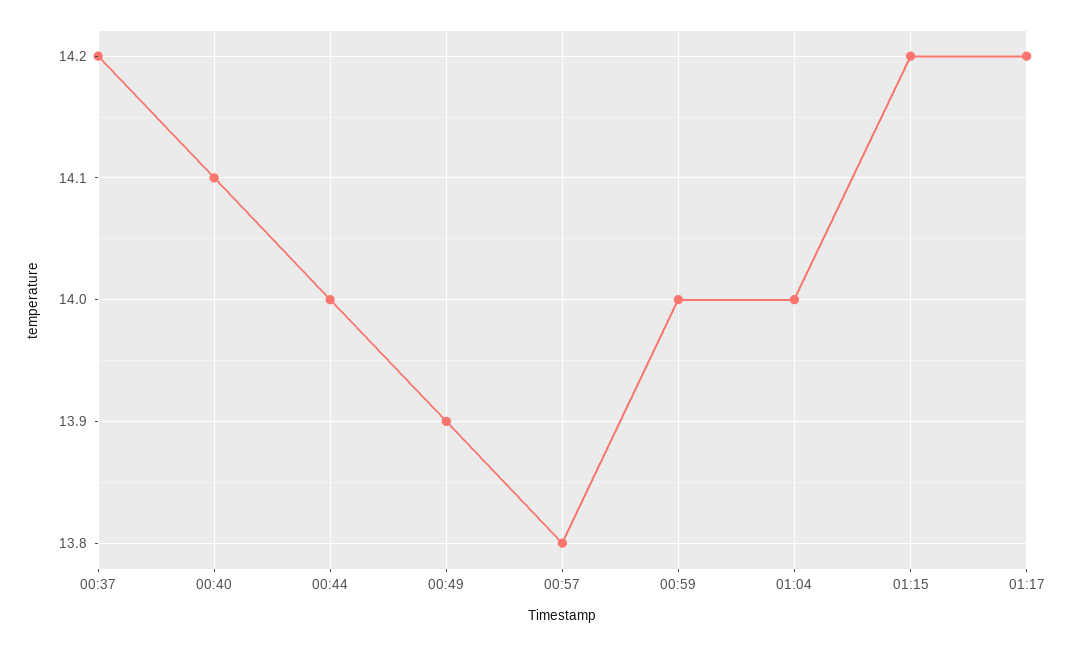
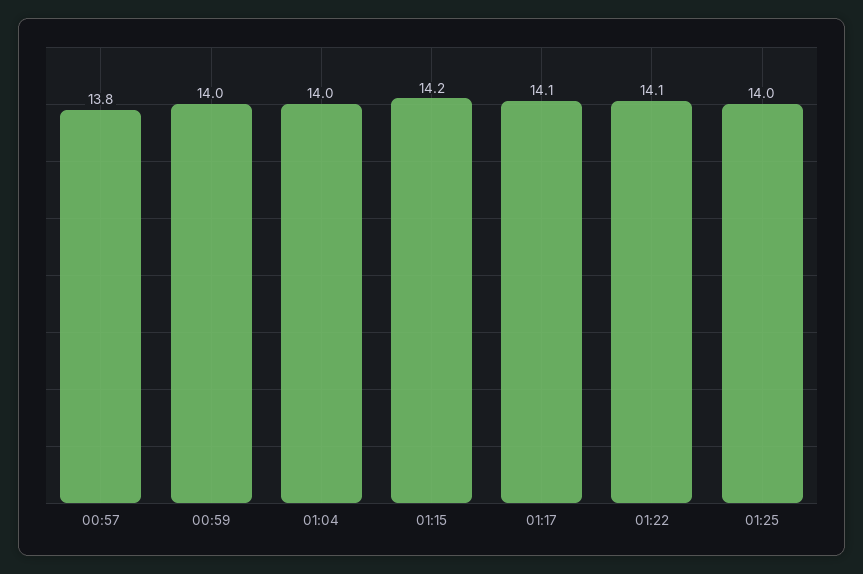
00:37: 14.2 -> none
00:40: 14.1 -> none
00:44: 14 -> none
00:49: 13.9 -> none
01:17: 14.2 -> 14.1
01:22: none -> 14.1
01:25: none -> 14

